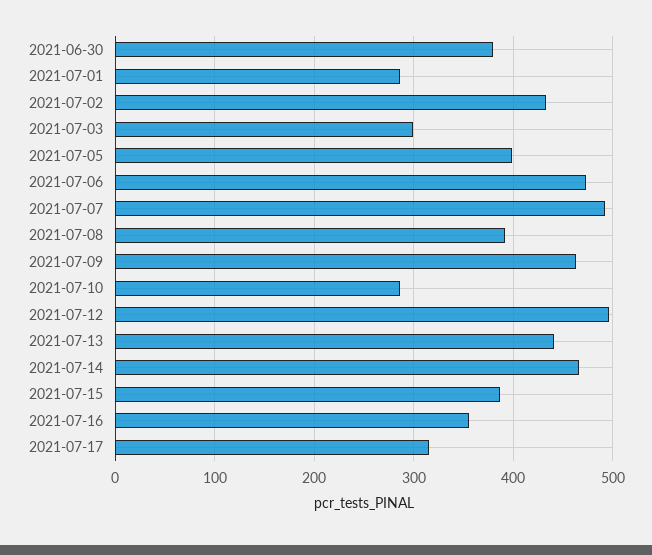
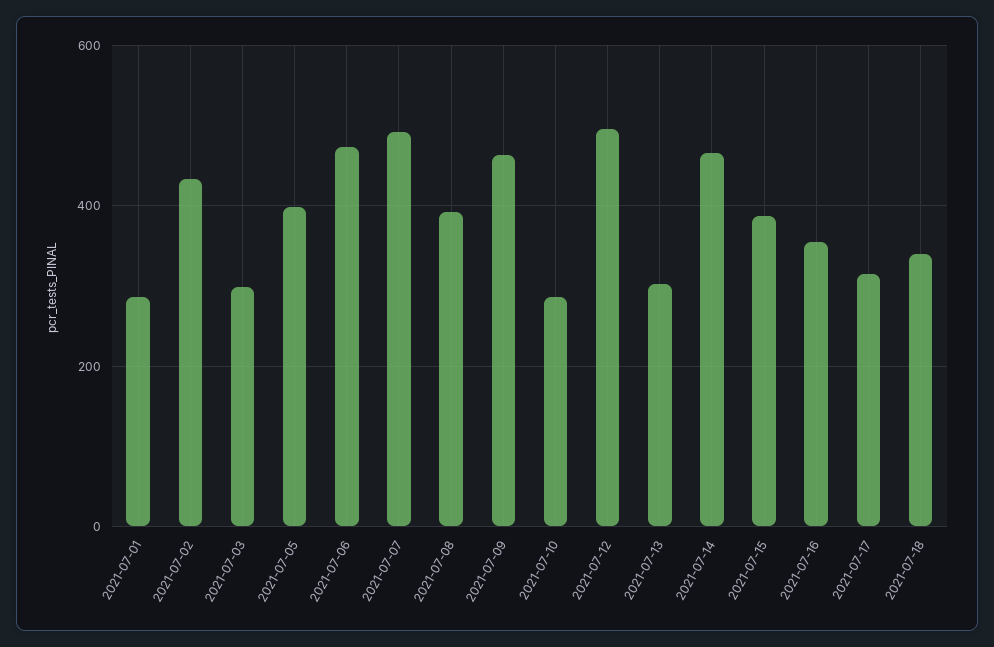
2021-06-30: 380 -> none
2021-07-13: 440 -> 300
2021-07-18: none -> 340

